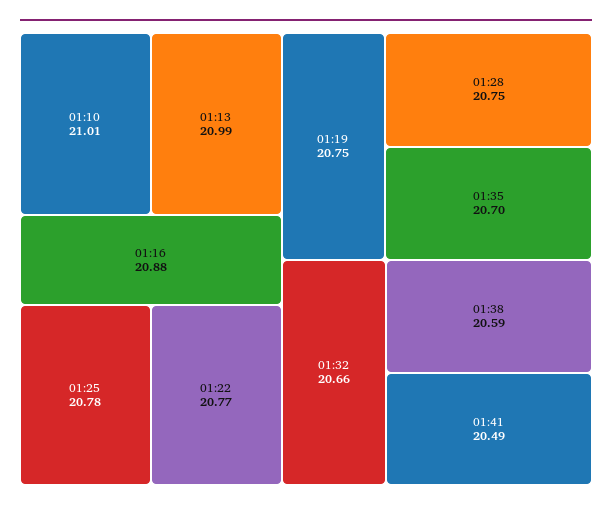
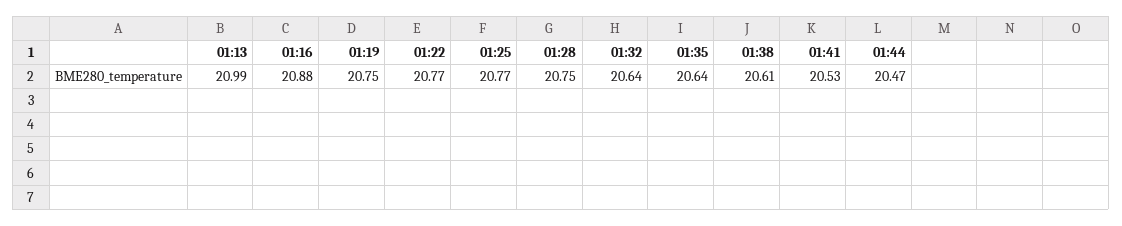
01:10: 21.01 -> none
01:25: 20.78 -> 20.77
01:35: 20.7 -> 20.64
01:32: 20.66 -> 20.64
01:38: 20.59 -> 20.61
01:41: 20.49 -> 20.53
01:44: none -> 20.47

